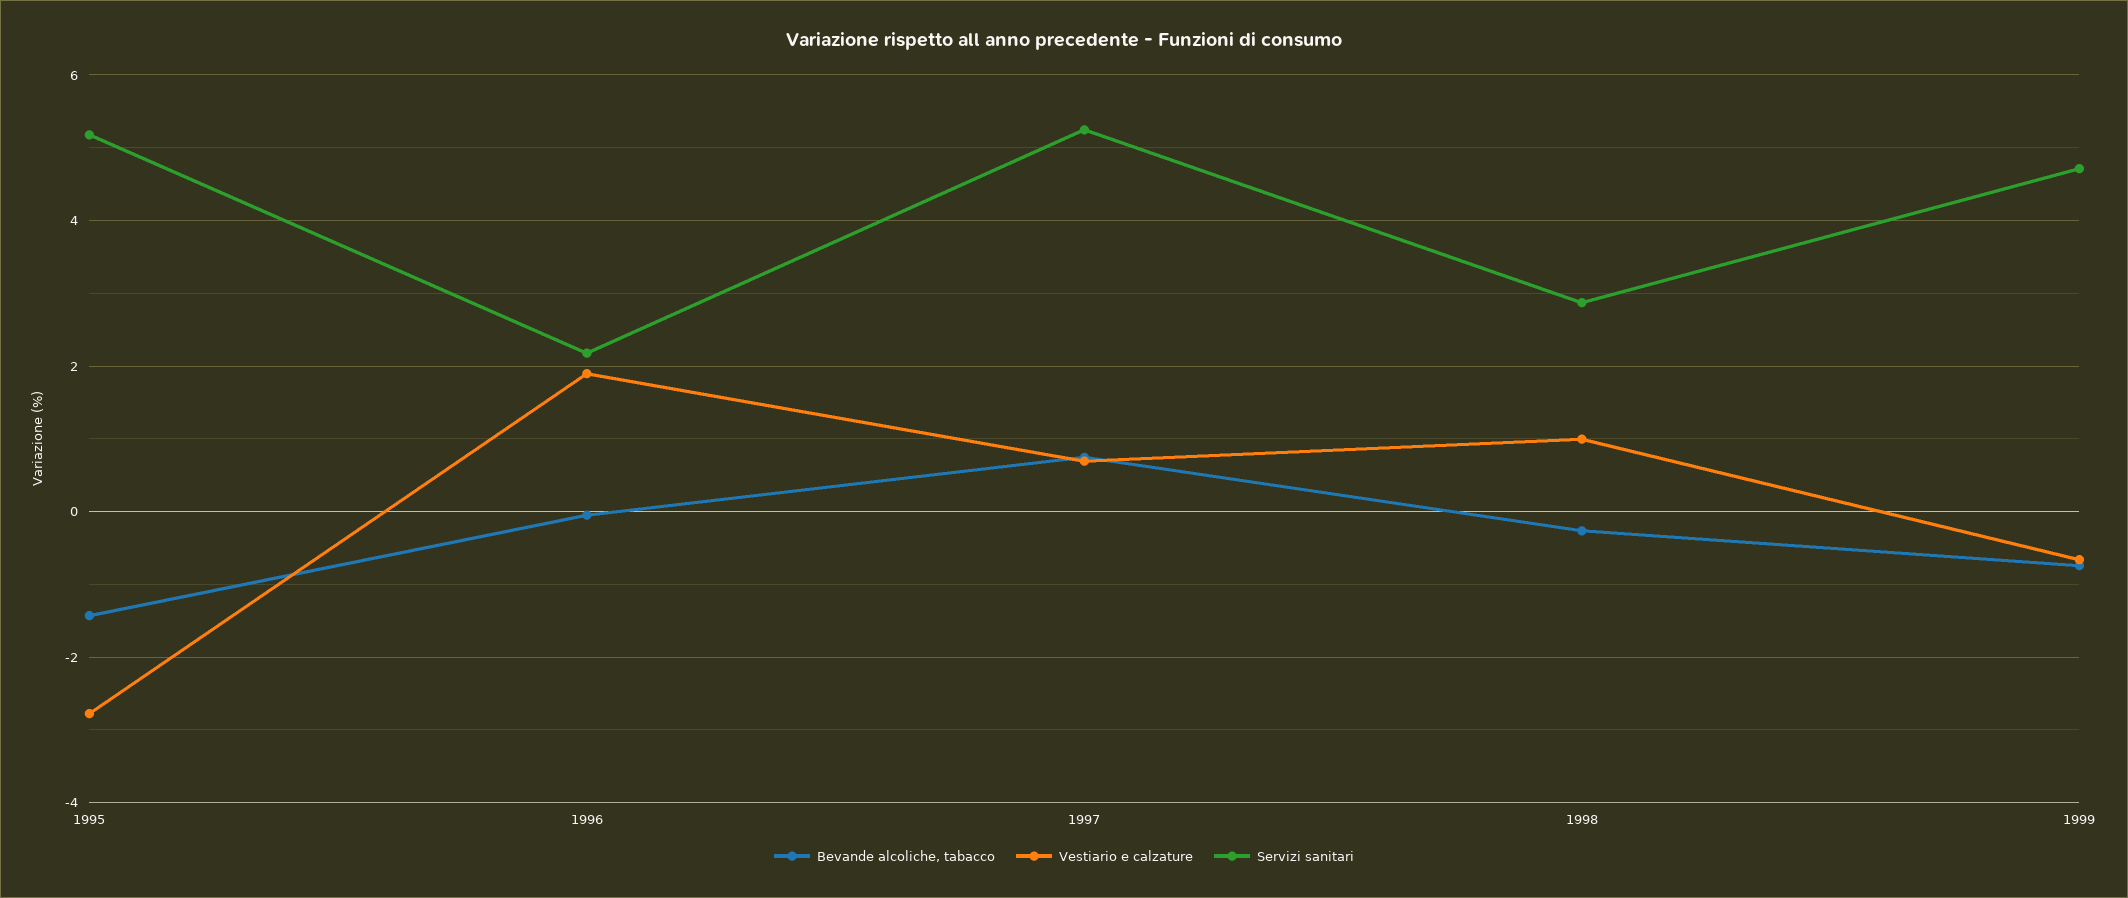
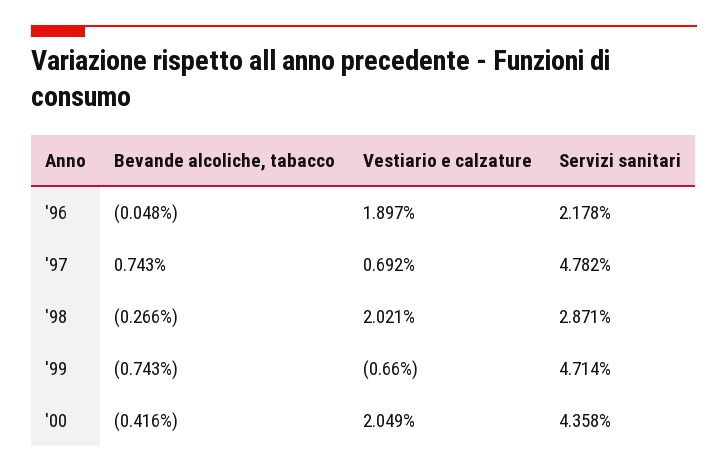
Bevande alcoliche, tabacco, 1995: -1.4 -> none
Vestiario e calzature, 1995: -2.8 -> none
Servizi sanitari, 1995: 5.2 -> none
Servizi sanitari, 1997: 5.2 -> 4.782
Vestiario e calzature, 1998: 1 -> 2.021
Bevande alcoliche, tabacco, '00: none -> -0.416
Vestiario e calzature, '00: none -> 2.049
Servizi sanitari, '00: none -> 4.358

